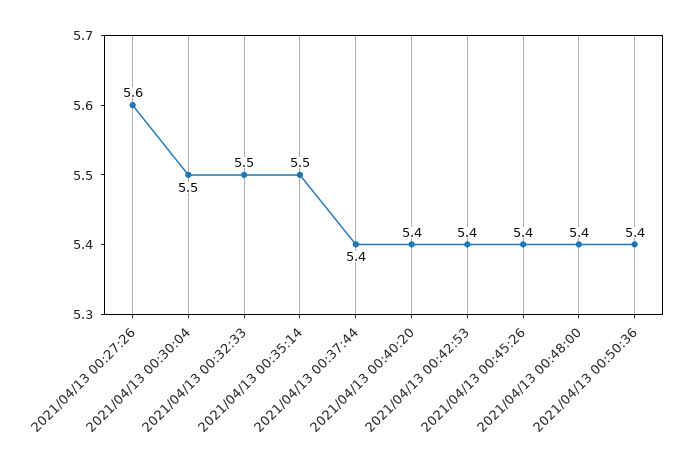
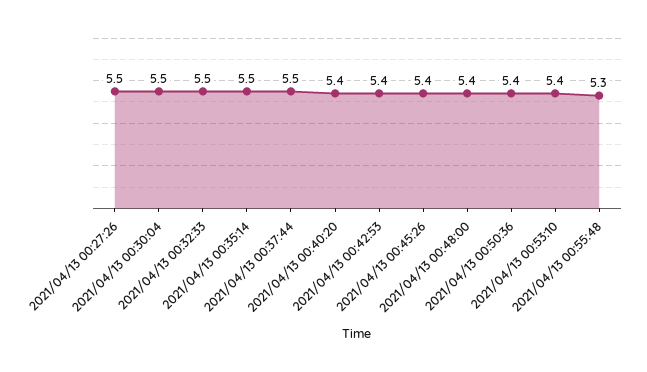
2021/04/13 00:27:26: 5.6 -> 5.5
2021/04/13 00:37:44: 5.4 -> 5.5
2021/04/13 00:53:10: none -> 5.4
2021/04/13 00:55:48: none -> 5.3

